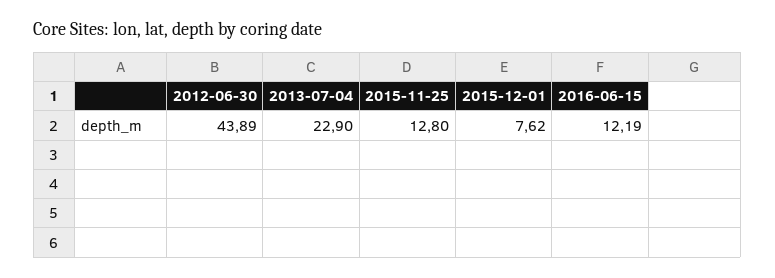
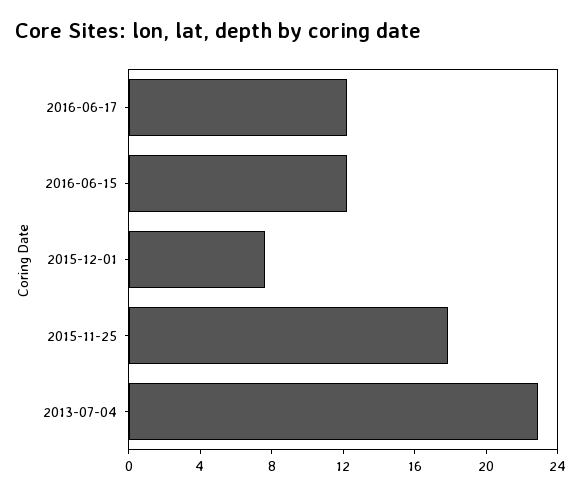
2012-06-30: 43.89 -> none
2015-11-25: 12.8 -> 18
2016-06-17: none -> 12

